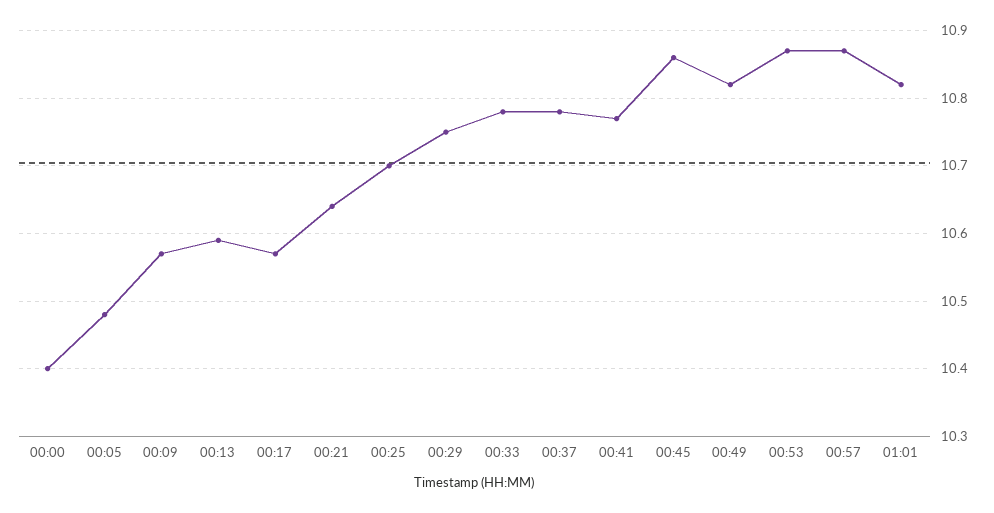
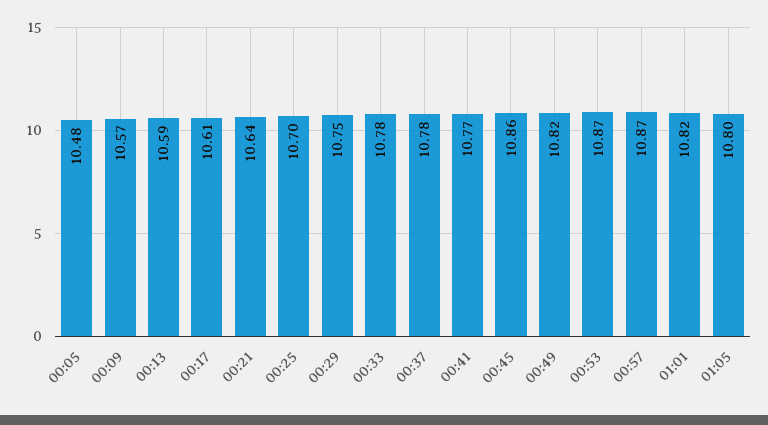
00:00: 10.4 -> none
00:17: 10.57 -> 10.61
01:05: none -> 10.8

